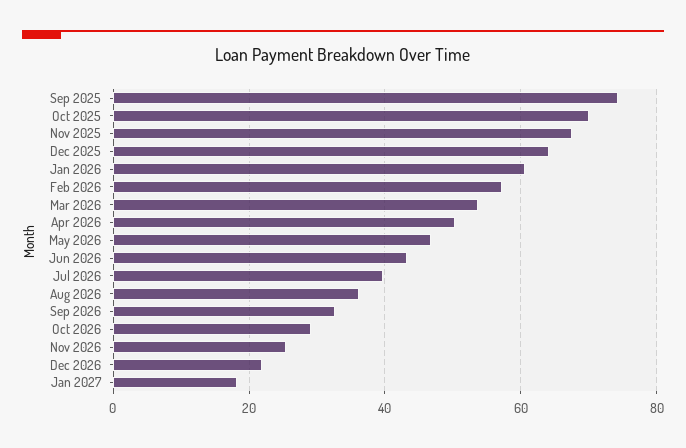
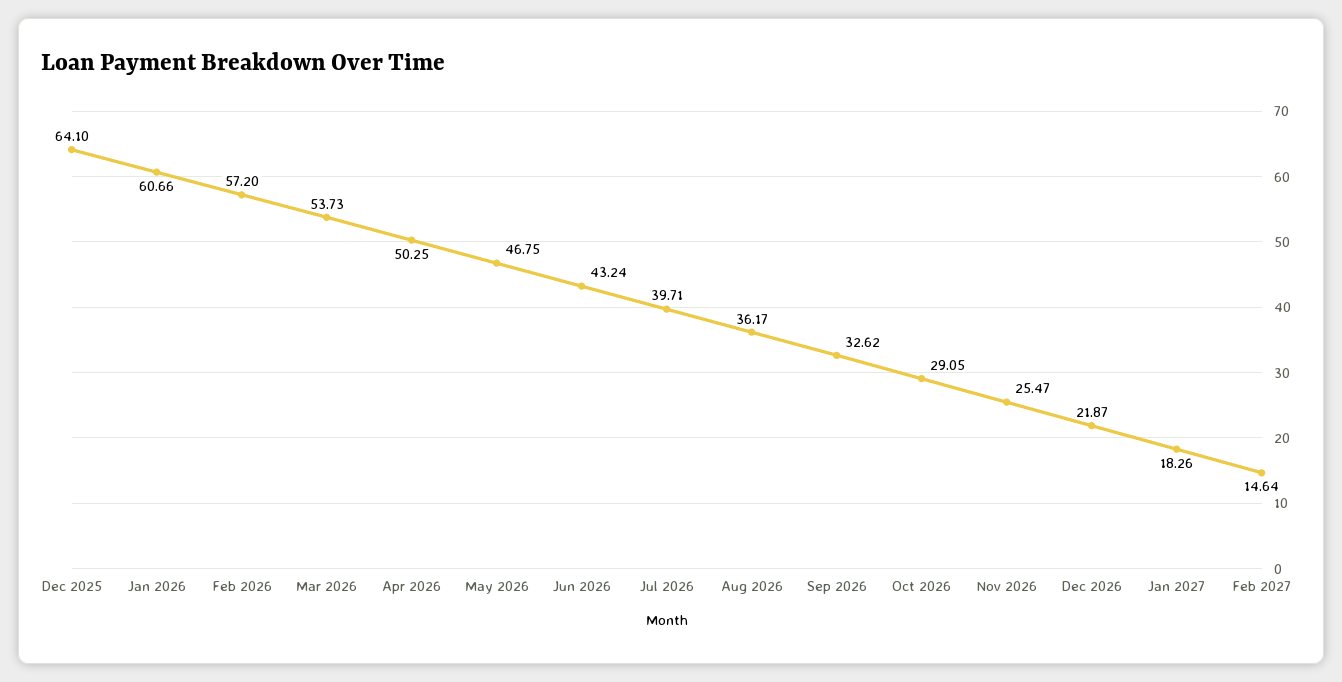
Sep 2025: 74 -> none
Oct 2025: 70 -> none
Nov 2025: 68 -> none
Feb 2027: none -> 14.64

